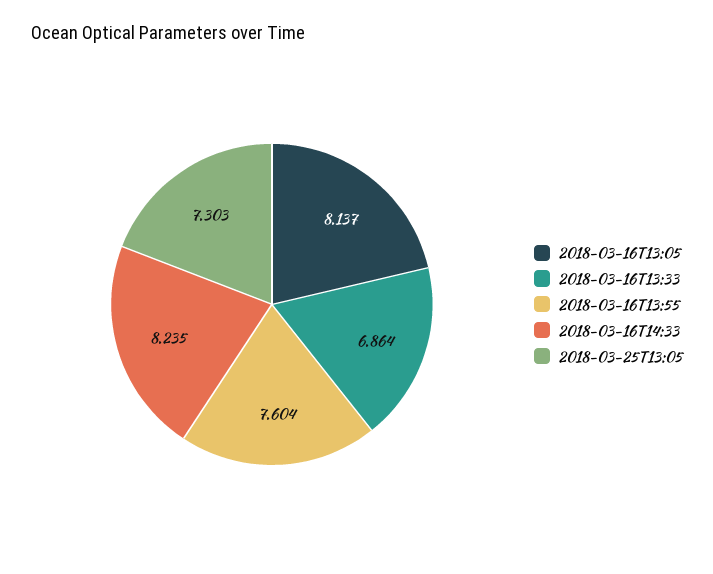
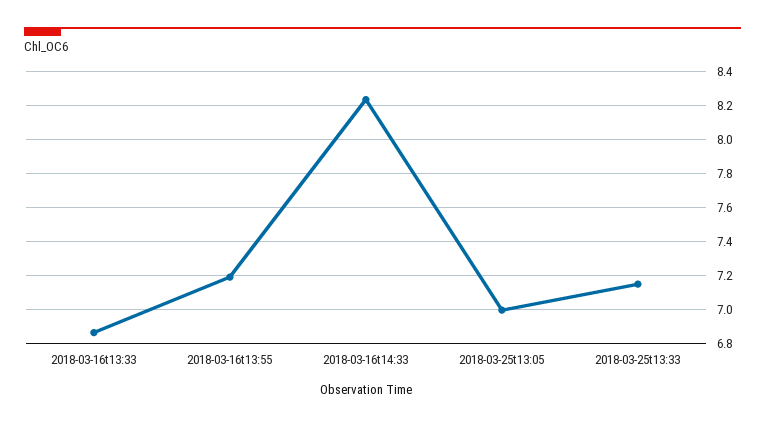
2018-03-16T13:05: 8.137 -> none
2018-03-16T13:55: 7.604 -> 7.2
2018-03-25T13:05: 7.303 -> 7
2018-03-25t13:33: none -> 7.15

